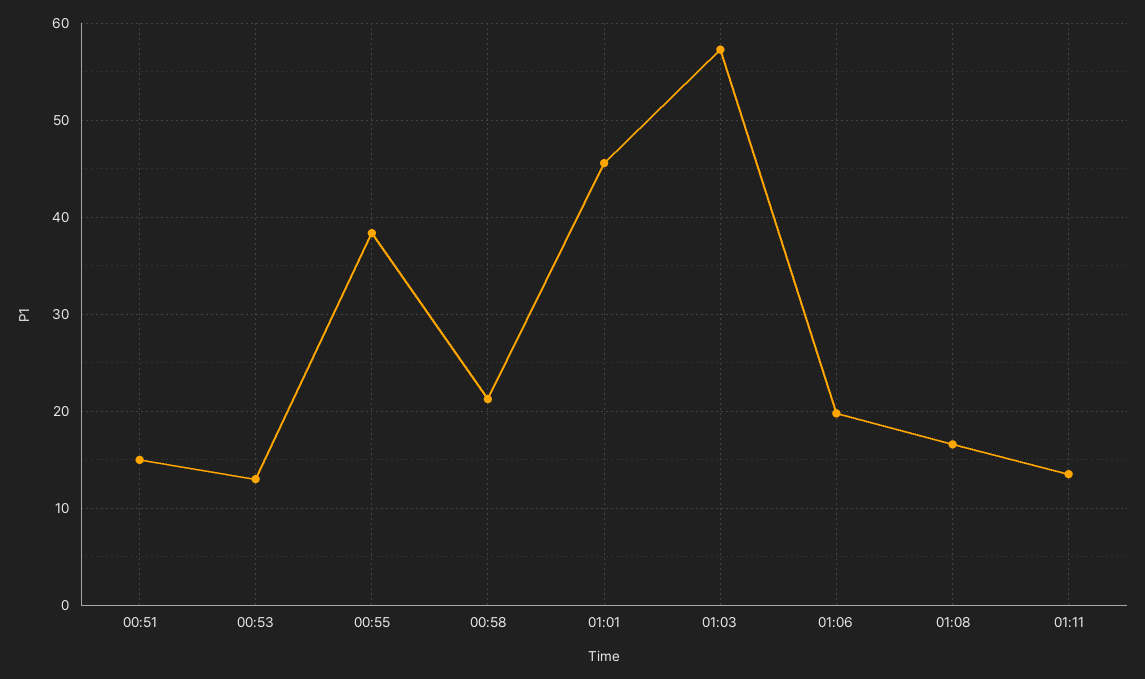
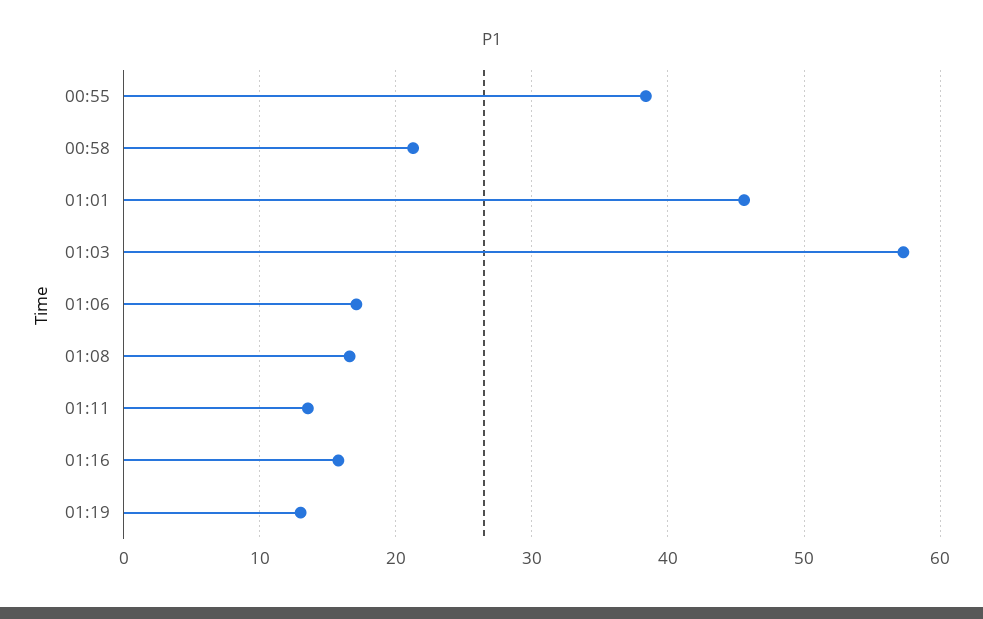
00:51: 15 -> none
00:53: 13 -> none
01:06: 20 -> 17
01:16: none -> 16
01:19: none -> 13

